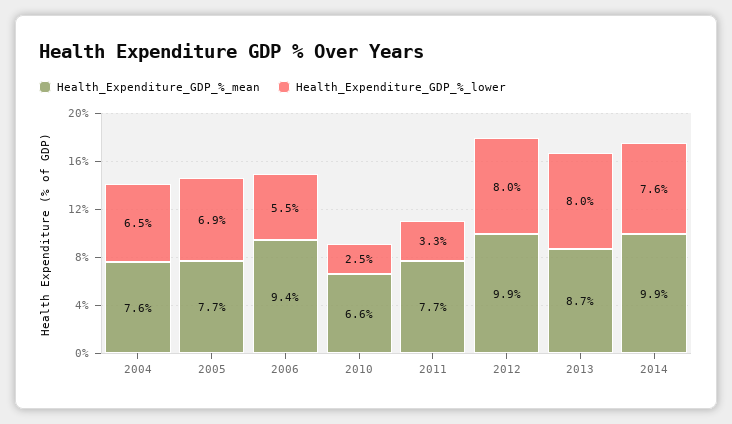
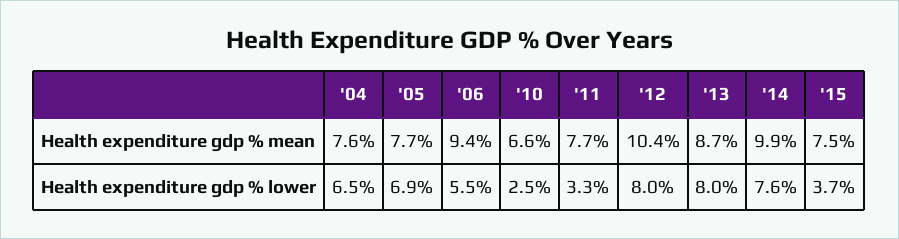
Health_Expenditure_GDP_%_mean, 2012: 9.9 -> 10.4
Health_Expenditure_GDP_%_mean, '15: none -> 7.5
Health_Expenditure_GDP_%_lower, '15: none -> 3.7

